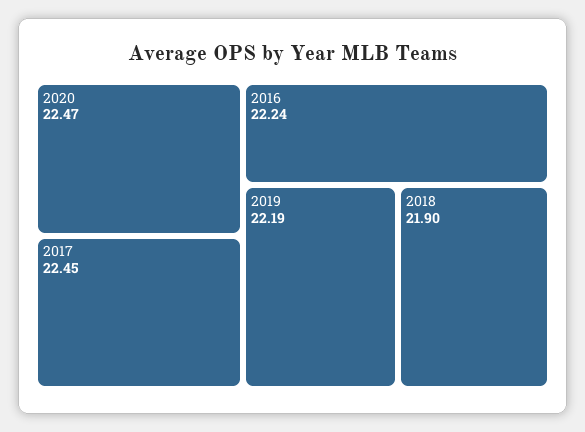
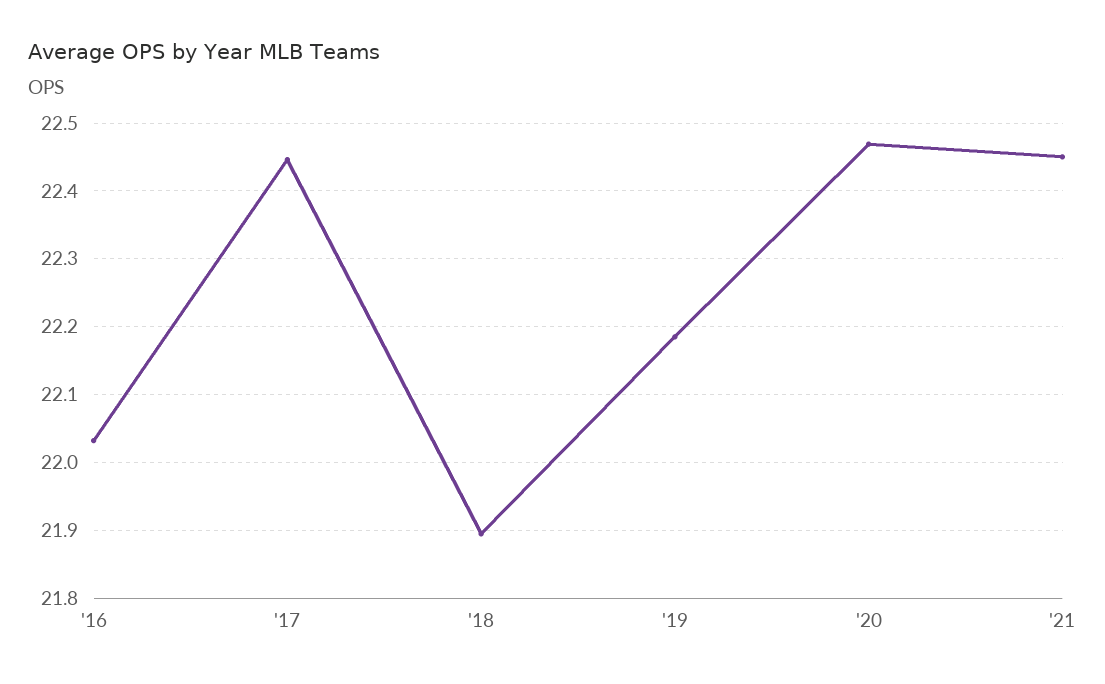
2016: 22.24 -> 22.03
'21: none -> 22.45

